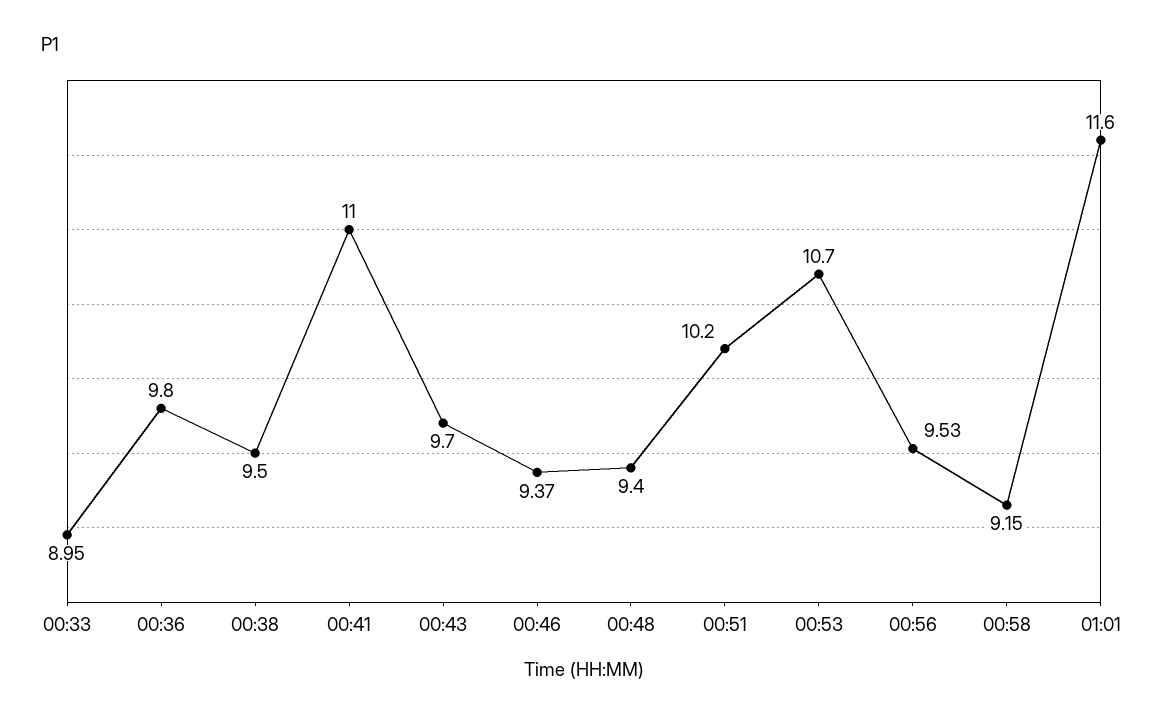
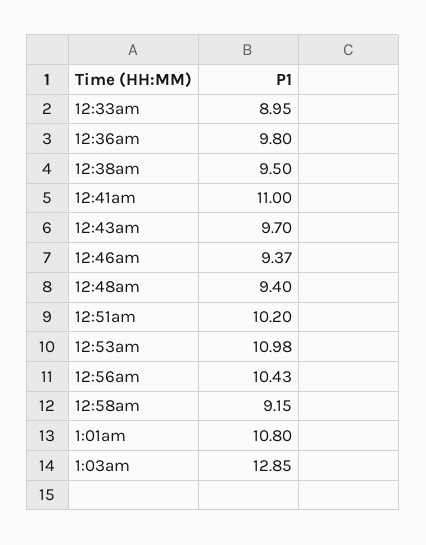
00:53: 10.7 -> 10.98
00:56: 9.53 -> 10.43
01:01: 11.6 -> 10.8
1:03am: none -> 12.85

